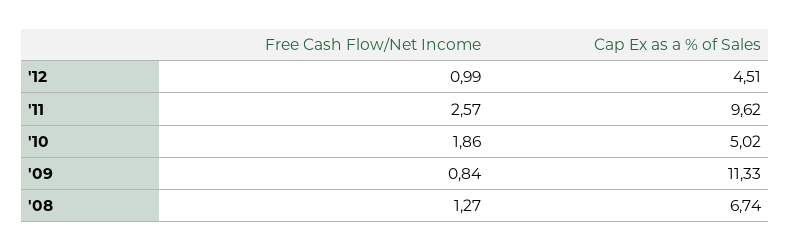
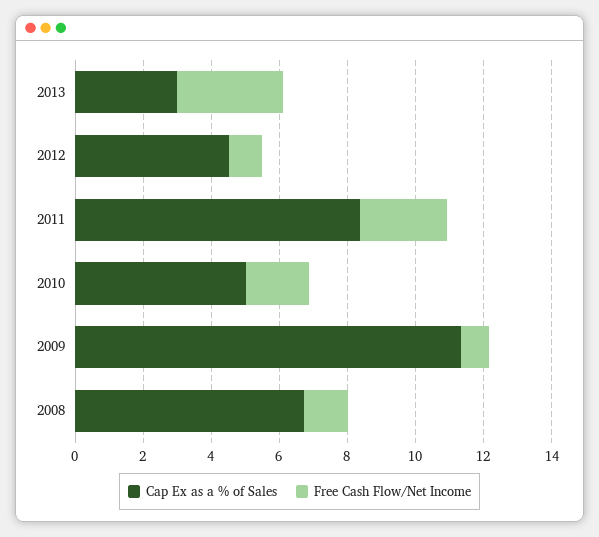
Cap Ex as a % of Sales, '11: 9.62 -> 8.5
Cap Ex as a % of Sales, 2013: none -> 3
Free Cash Flow/Net Income, 2013: none -> 3

